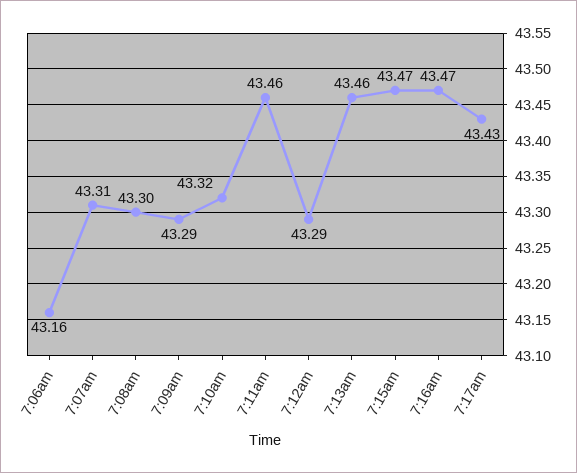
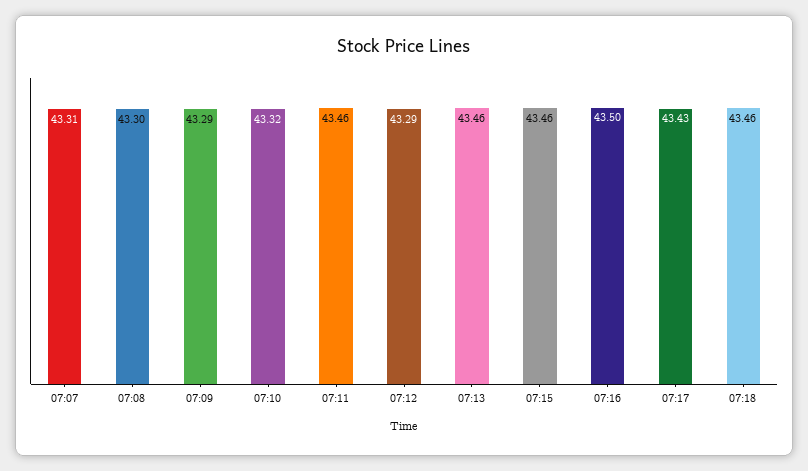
7:06am: 43.16 -> none
7:15am: 43.47 -> 43.46
7:16am: 43.47 -> 43.5
07:18: none -> 43.46

